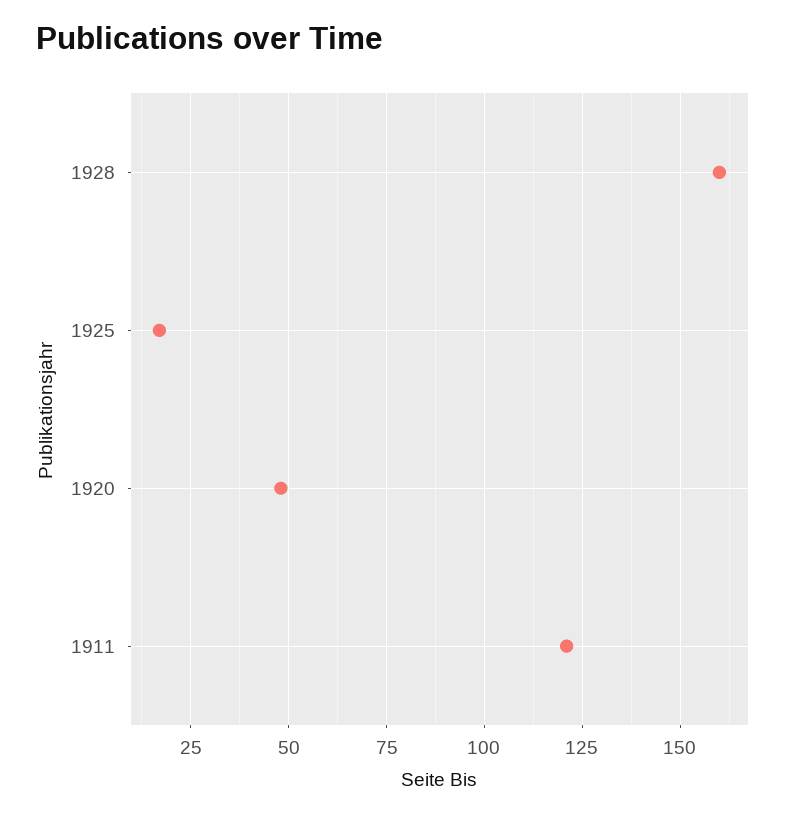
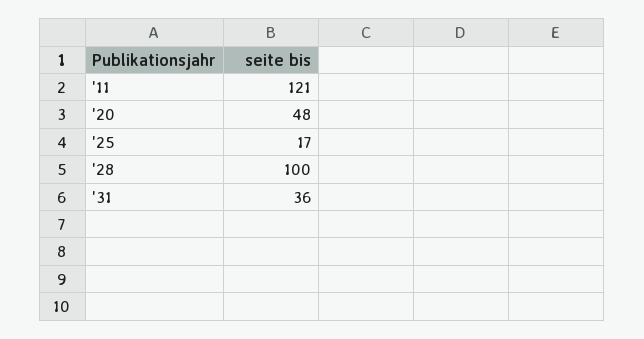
1928: 160 -> 100
'31: none -> 36

